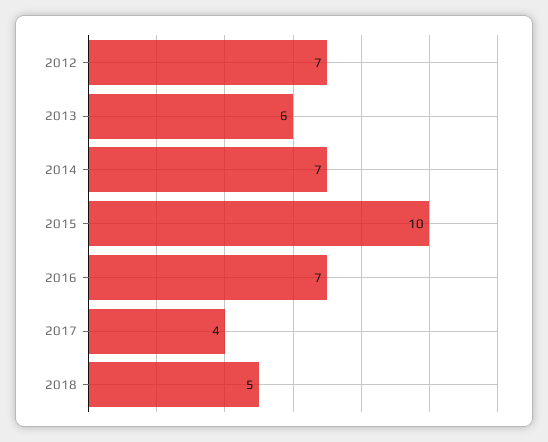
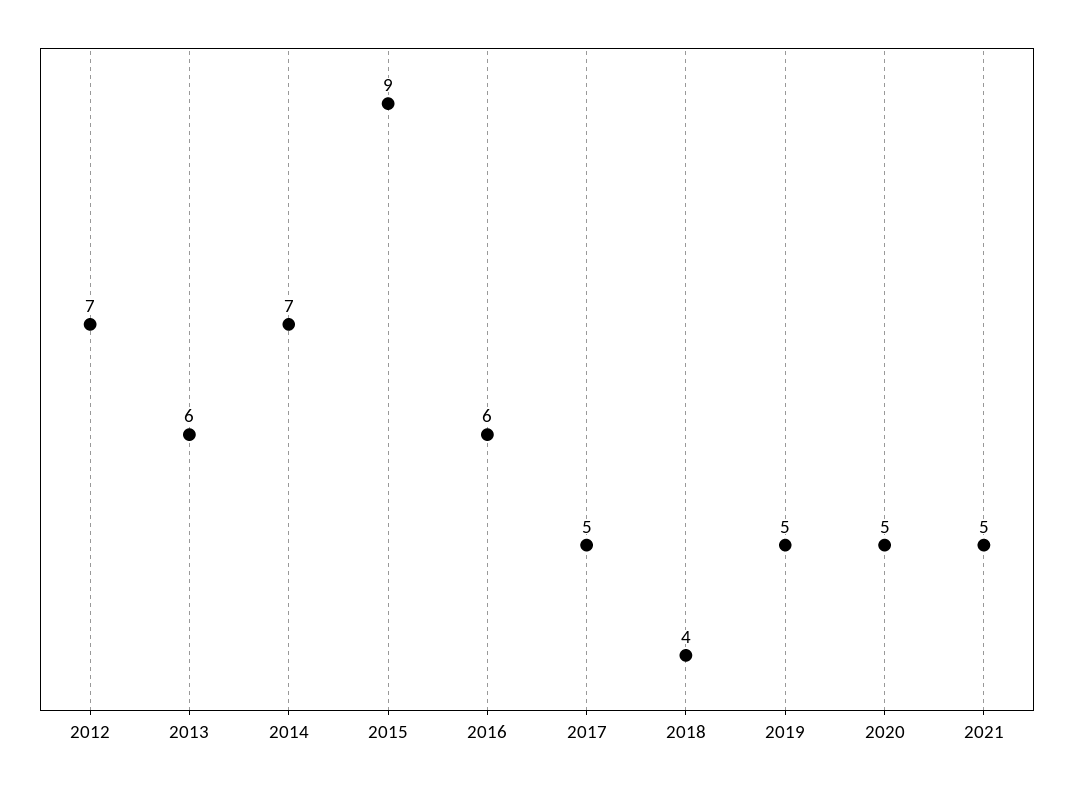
2015: 10 -> 9
2016: 7 -> 6
2017: 4 -> 5
2018: 5 -> 4
2019: none -> 5
2020: none -> 5
2021: none -> 5

